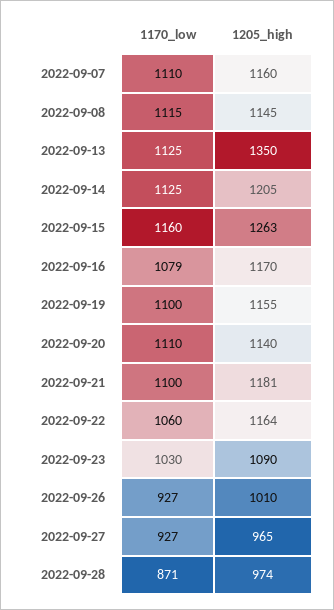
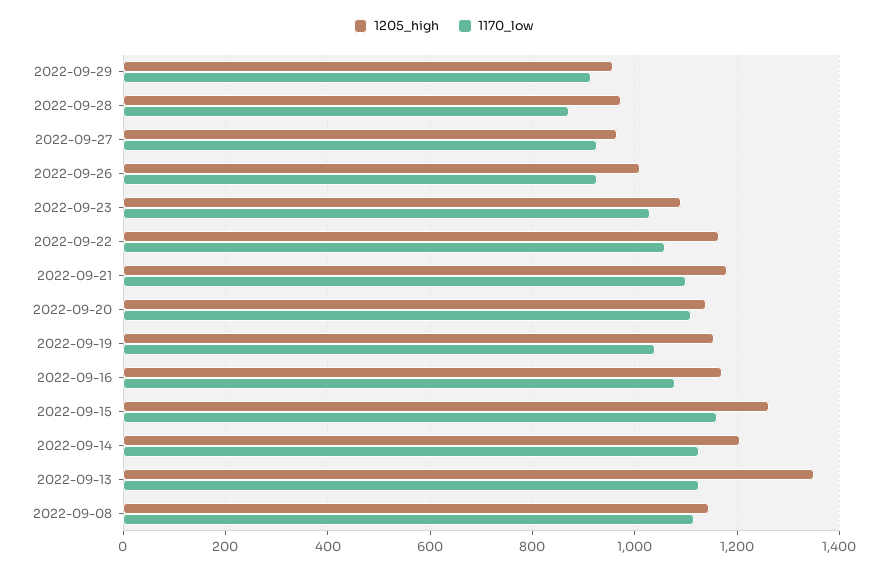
1170_low, 2022-09-07: 1110 -> none
1205_high, 2022-09-07: 1160 -> none
1170_low, 2022-09-19: 1100 -> 1040
1205_high, 2022-09-29: none -> 960
1170_low, 2022-09-29: none -> 920

